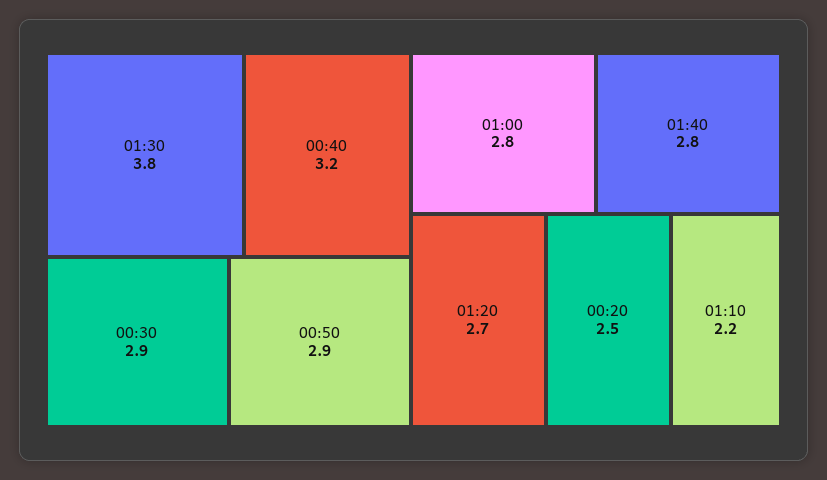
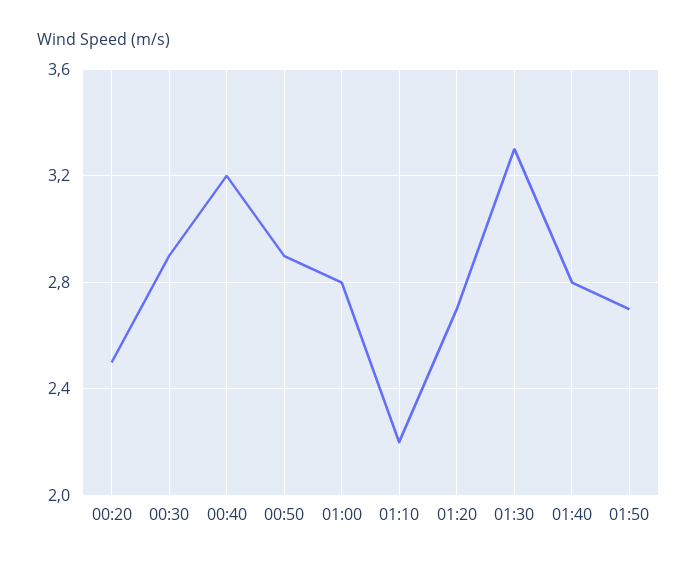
01:30: 3.8 -> 3.3
01:50: none -> 2.7

